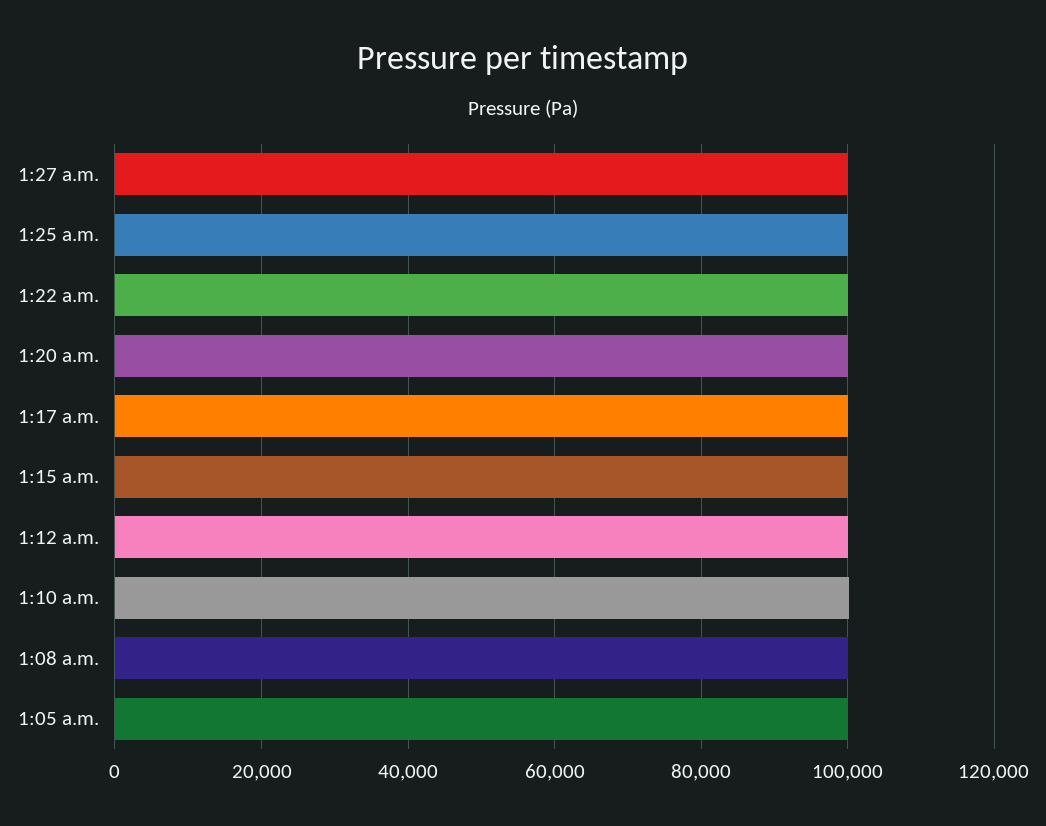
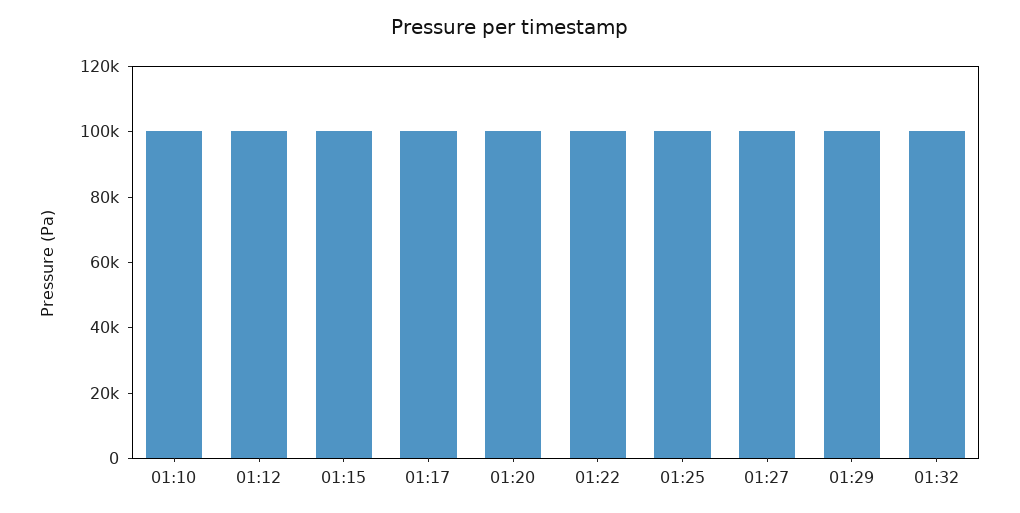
1:08 a.m.: 100000 -> none
1:05 a.m.: 100000 -> none
01:29: none -> 100000
01:32: none -> 100000

